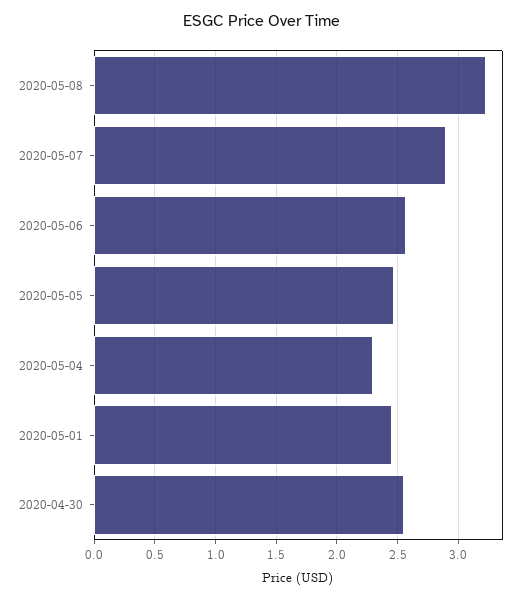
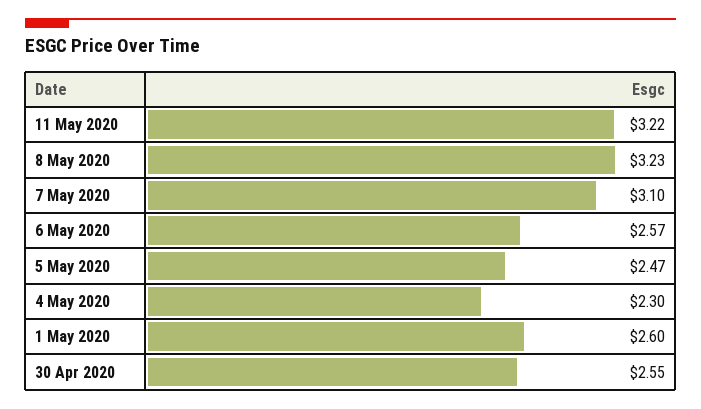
2020-05-07: 2.9 -> 3.1
2020-05-01: 2.45 -> 2.6
11 May 2020: none -> 3.22

